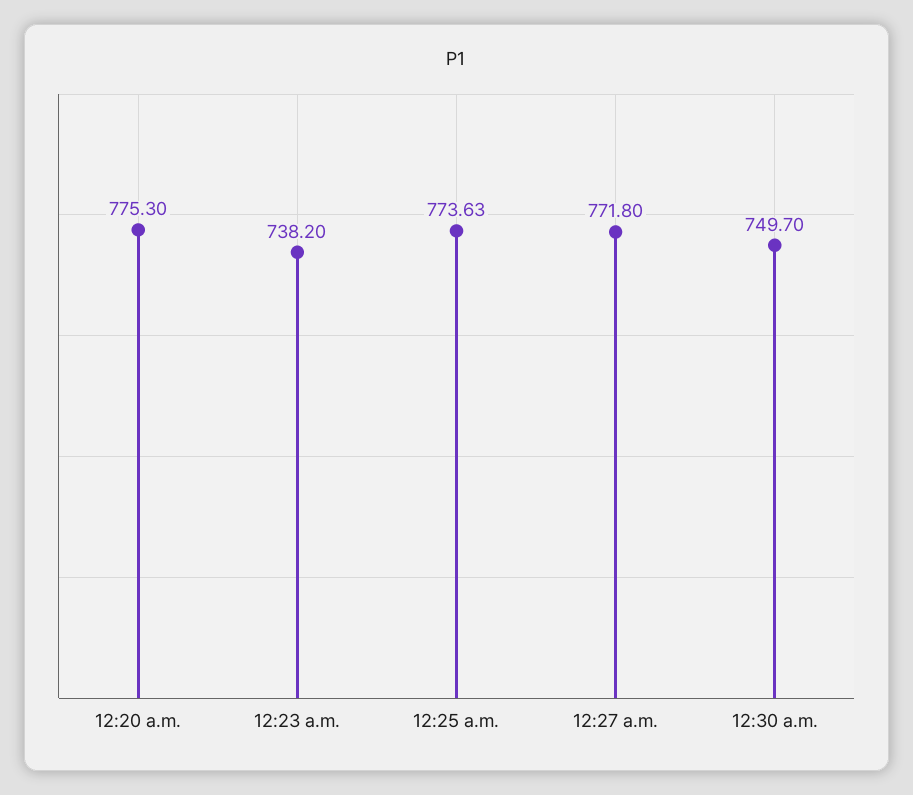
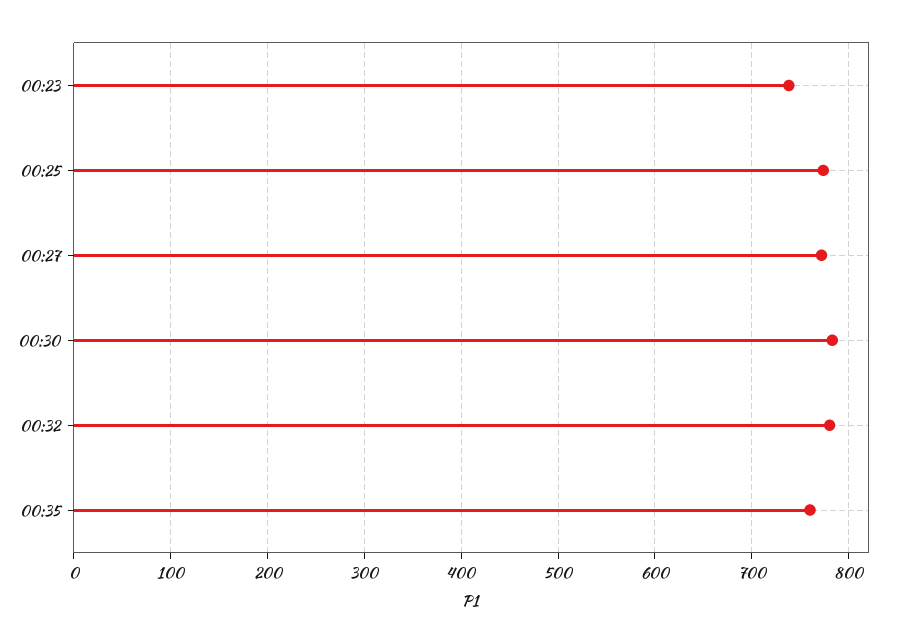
12:20 a.m.: 775.3 -> none
12:30 a.m.: 749.7 -> 780
00:32: none -> 780
00:35: none -> 760

